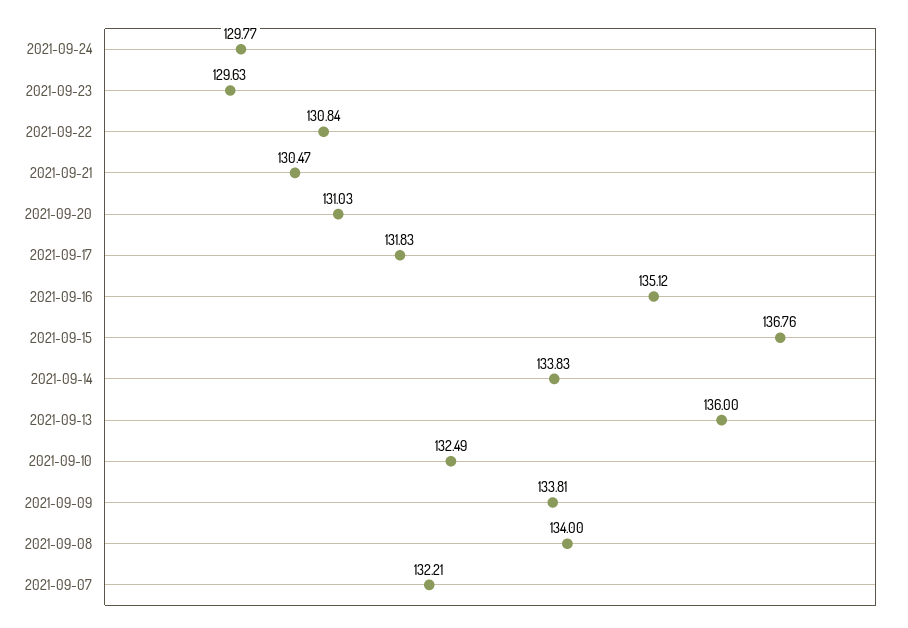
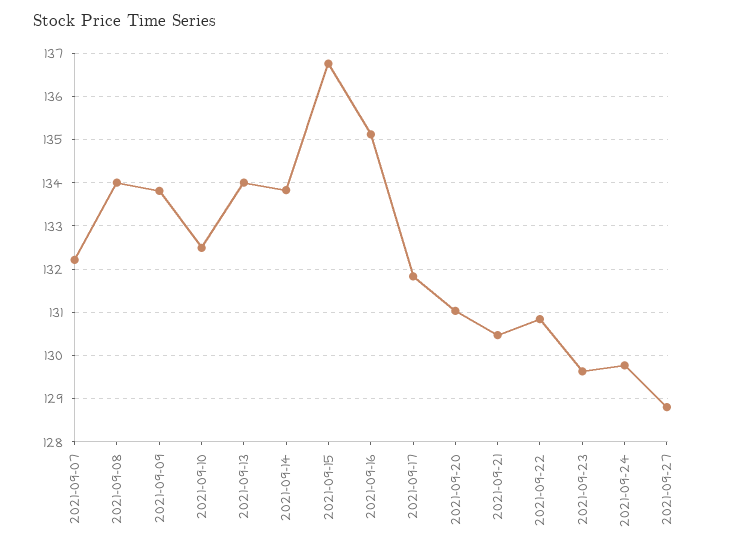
2021-09-13: 136 -> 134
2021-09-27: none -> 128.8

